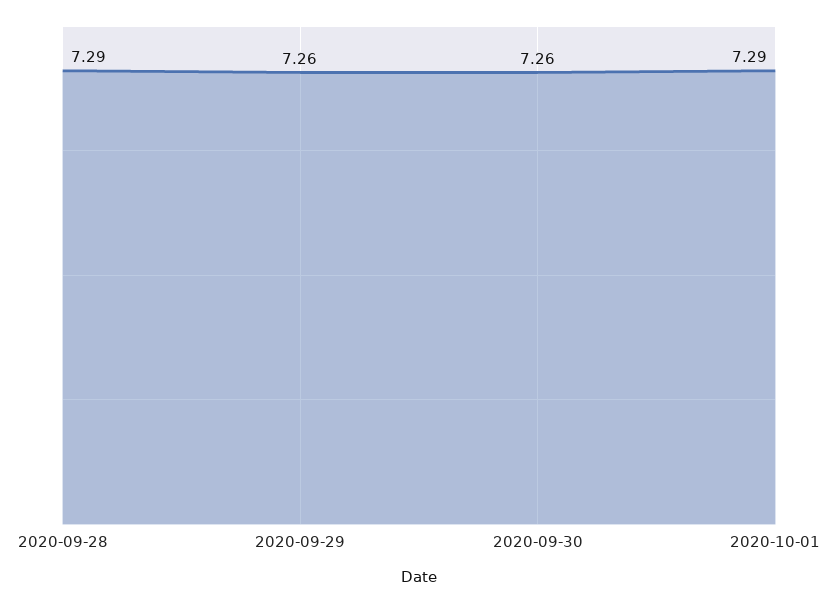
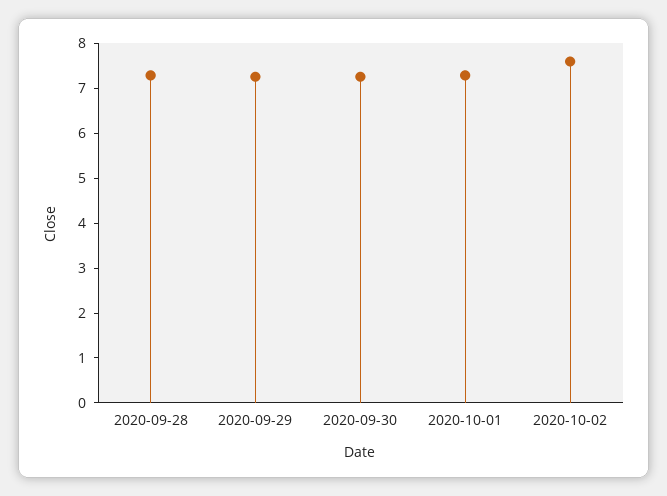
2020-10-02: none -> 7.6

